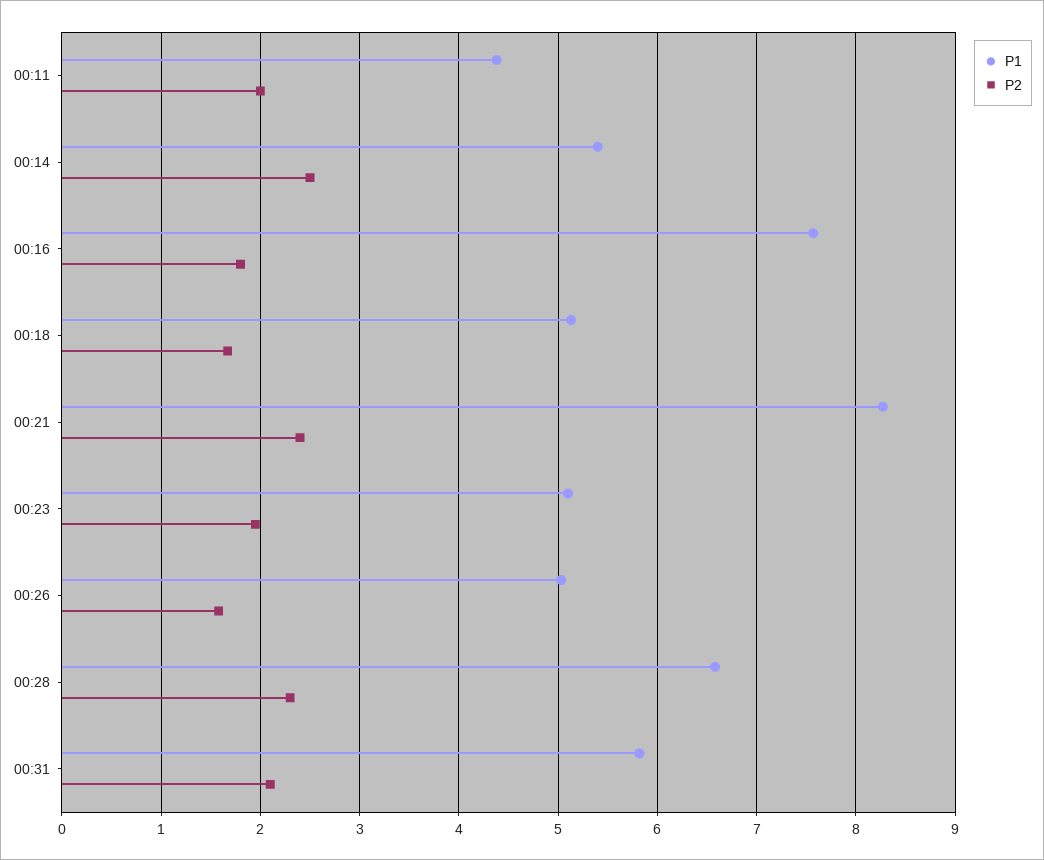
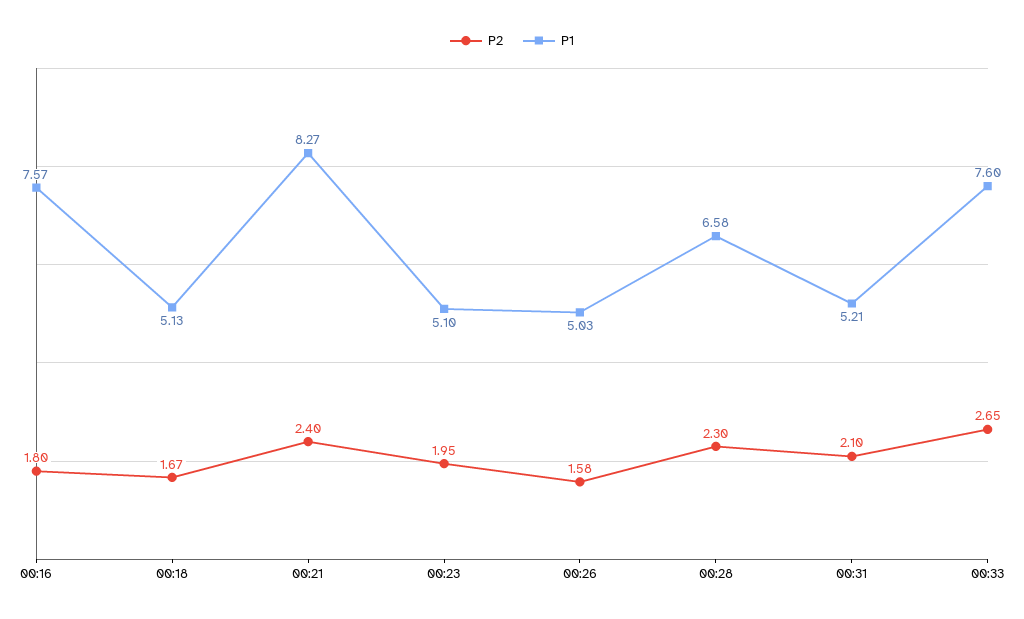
P1, 00:11: 4.4 -> none
P2, 00:11: 2 -> none
P1, 00:14: 5.4 -> none
P2, 00:14: 2.5 -> none
P1, 00:31: 5.8 -> 5.21
P2, 00:33: none -> 2.65
P1, 00:33: none -> 7.6

